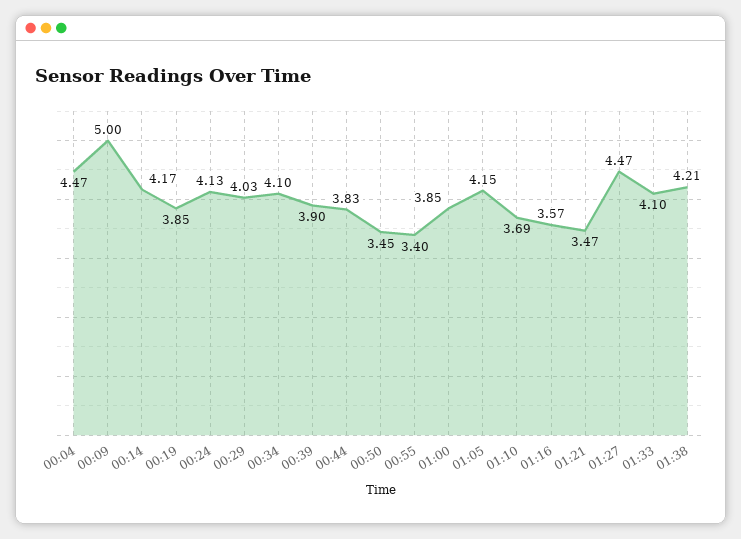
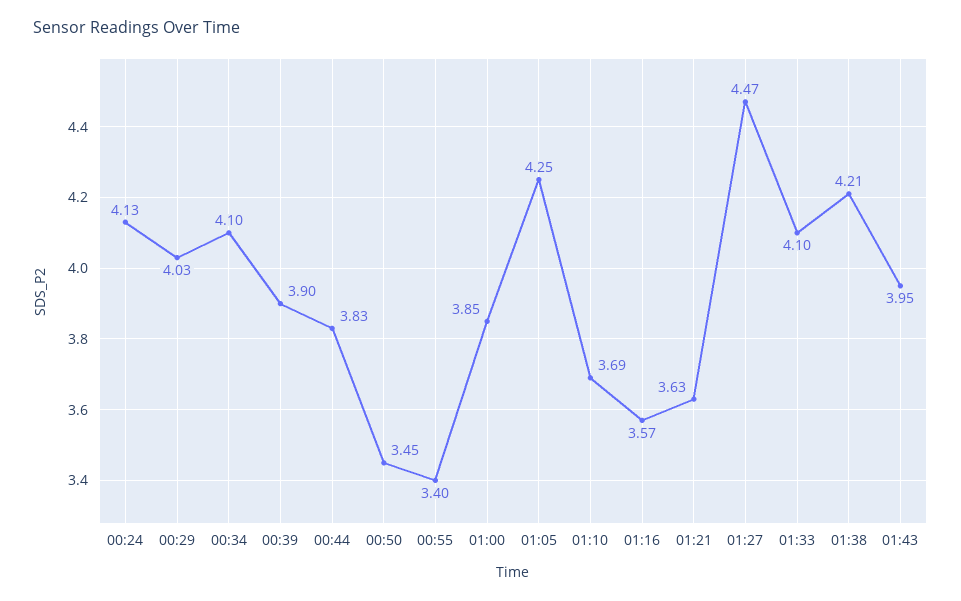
00:04: 4.47 -> none
00:09: 5 -> none
00:14: 4.17 -> none
00:19: 3.85 -> none
01:05: 4.15 -> 4.25
01:21: 3.47 -> 3.63
01:43: none -> 3.95

